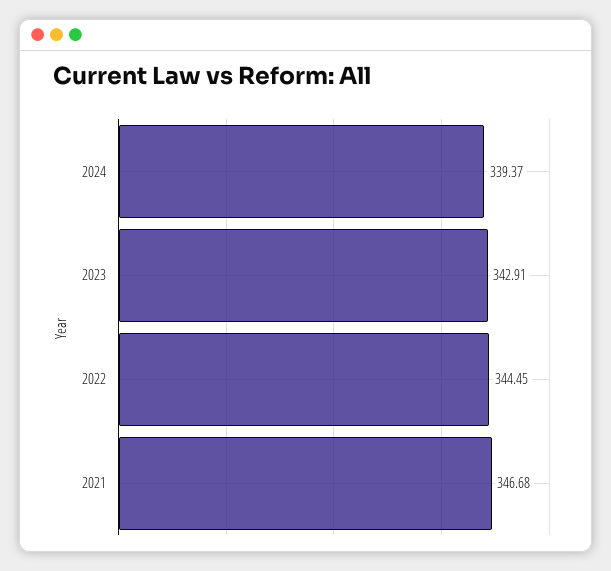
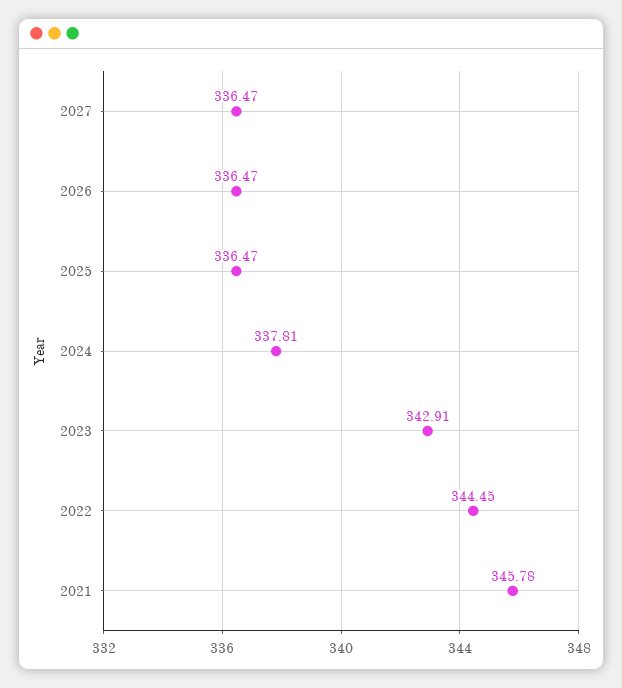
2024: 339.37 -> 337.81
2021: 346.68 -> 345.78
2027: none -> 336.47
2026: none -> 336.47
2025: none -> 336.47

